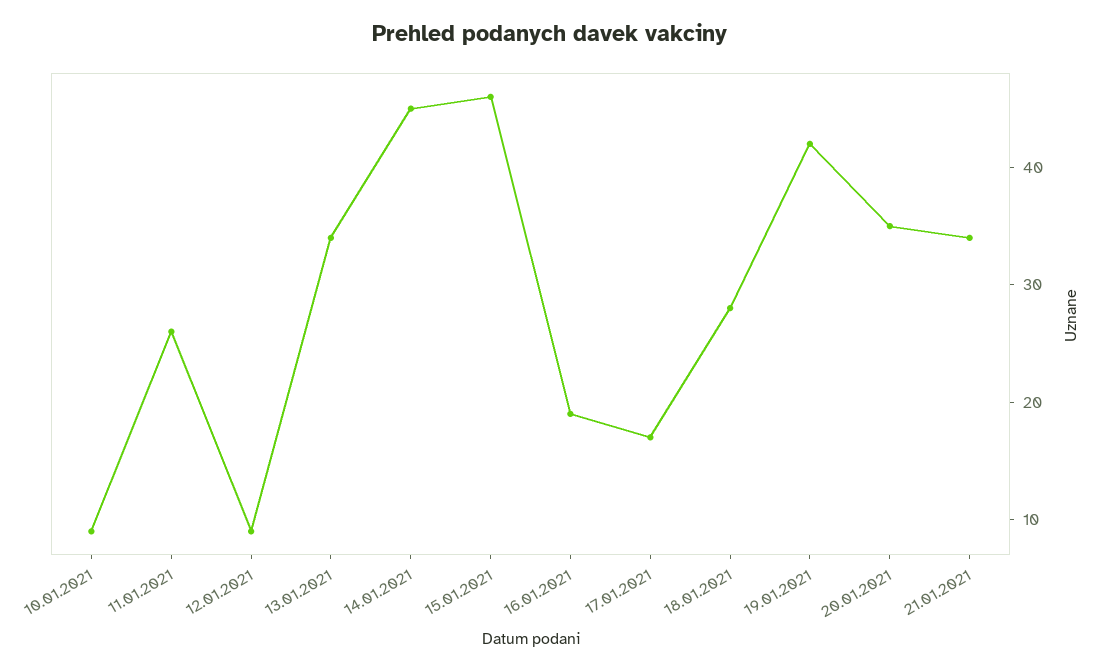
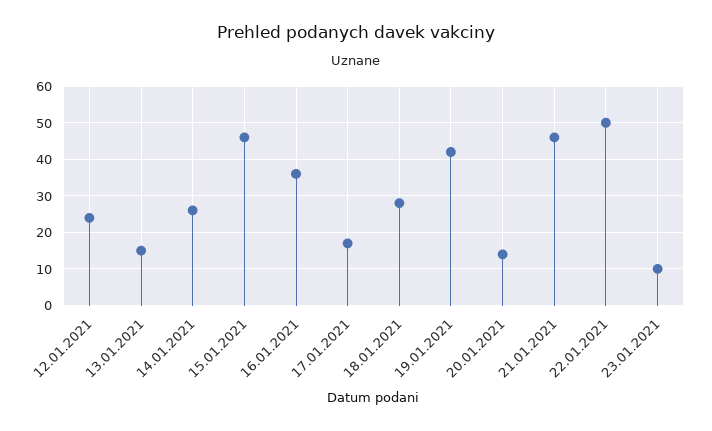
10.01.2021: 9 -> none
11.01.2021: 26 -> none
12.01.2021: 9 -> 25
13.01.2021: 34 -> 15
14.01.2021: 45 -> 25
16.01.2021: 19 -> 35
20.01.2021: 35 -> 15
21.01.2021: 34 -> 45
22.01.2021: none -> 50
23.01.2021: none -> 10

